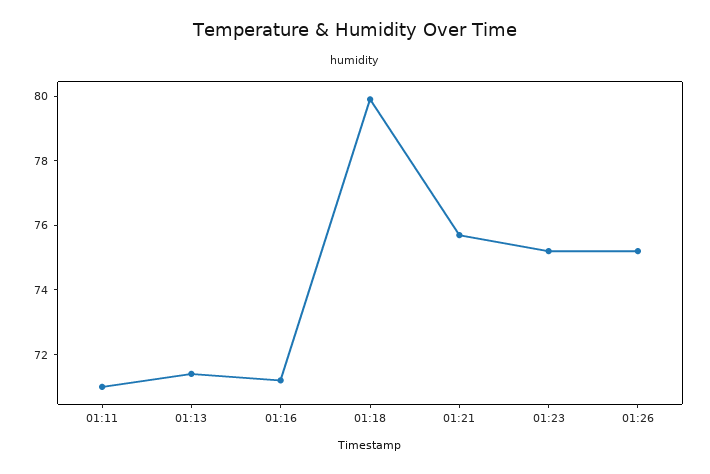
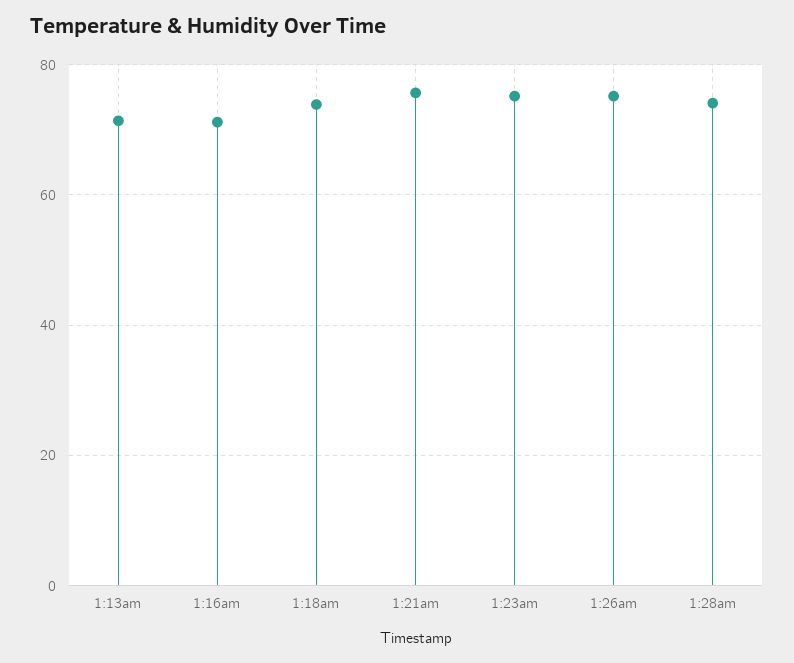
01:11: 71 -> none
01:18: 80 -> 74
1:28am: none -> 74

